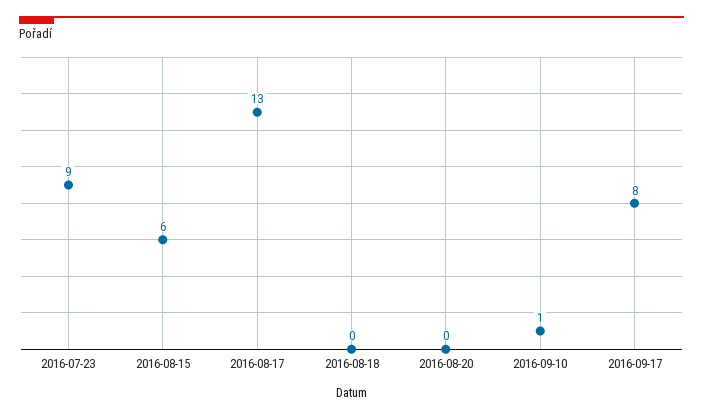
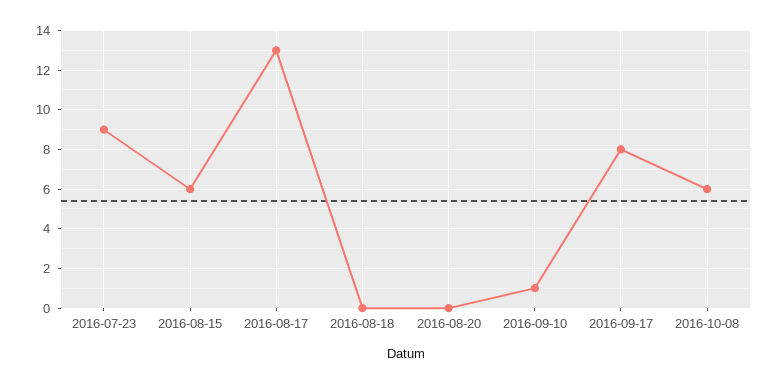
2016-10-08: none -> 6

